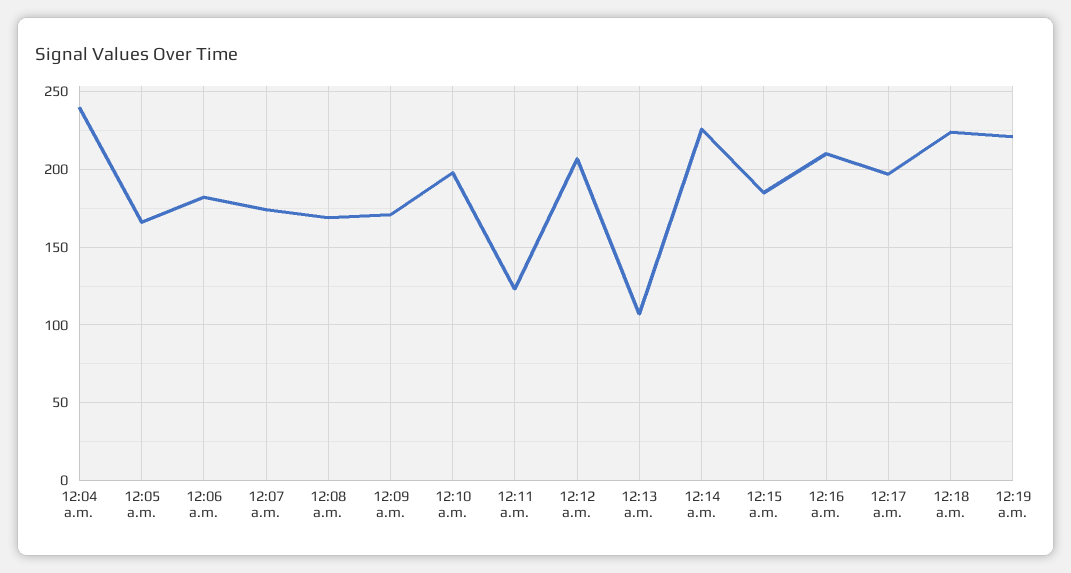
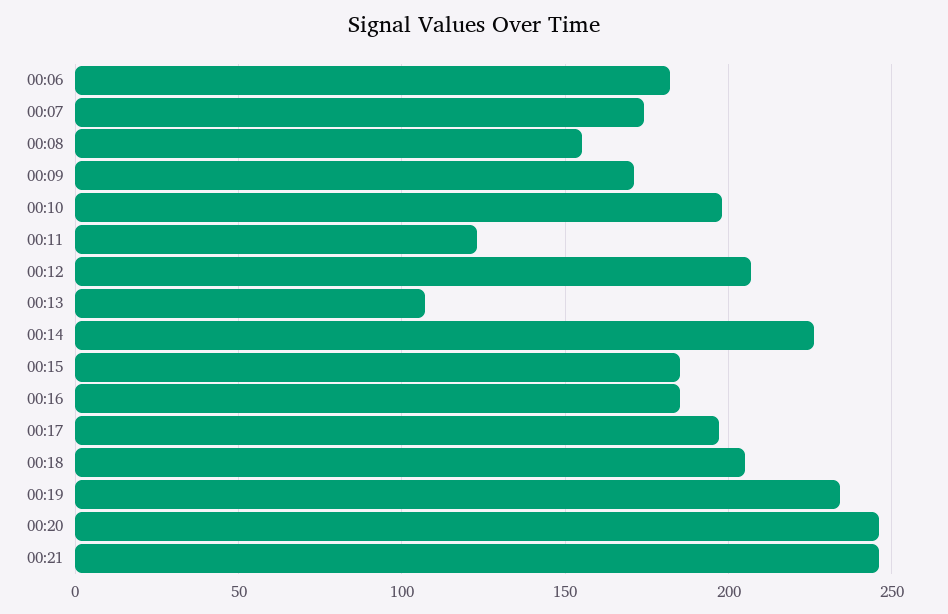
12:04 a.m.: 240 -> none
12:05 a.m.: 165 -> none
12:08 a.m.: 170 -> 155
12:16 a.m.: 210 -> 185
12:18 a.m.: 225 -> 205
12:19 a.m.: 220 -> 235
00:20: none -> 245
00:21: none -> 245

